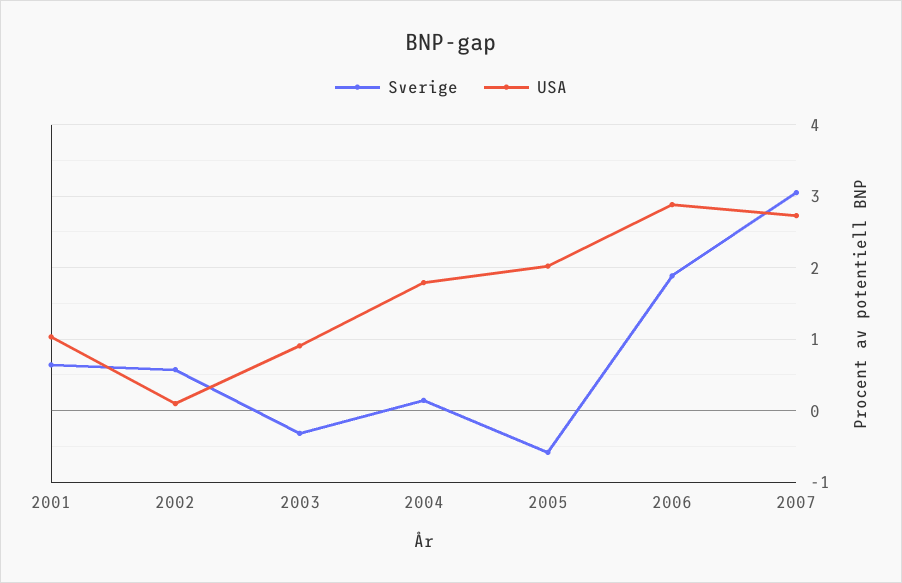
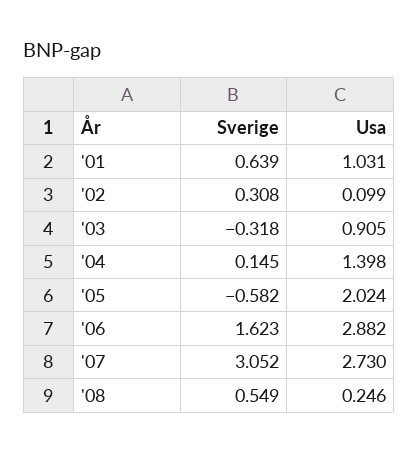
Sverige, 2002: 0.6 -> 0.308
USA, 2004: 1.8 -> 1.398
Sverige, 2006: 1.9 -> 1.623
Sverige, '08: none -> 0.549
USA, '08: none -> 0.246

